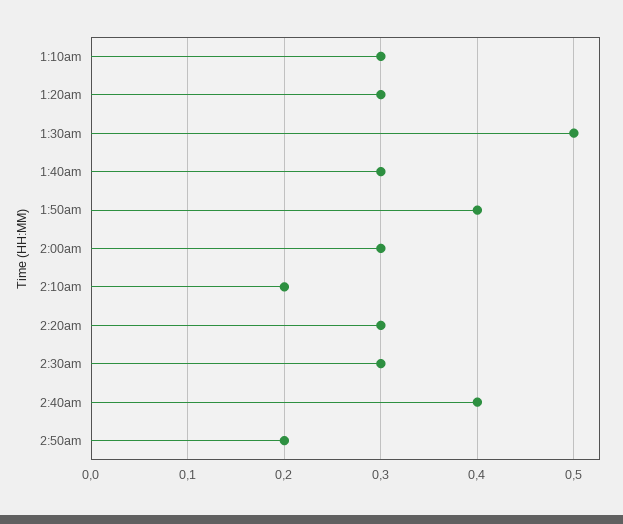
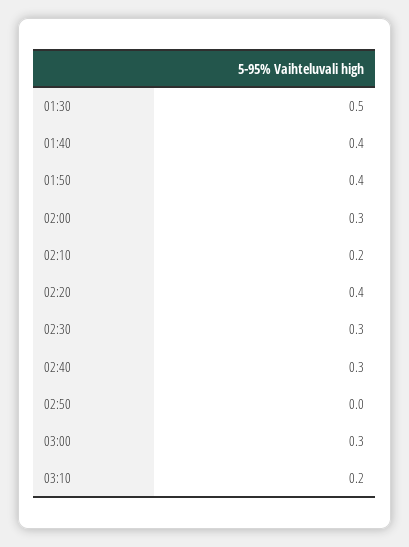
1:10am: 0.3 -> none
1:20am: 0.3 -> none
1:40am: 0.3 -> 0.4
2:20am: 0.3 -> 0.4
2:40am: 0.4 -> 0.3
2:50am: 0.2 -> 0
03:00: none -> 0.3
03:10: none -> 0.2

